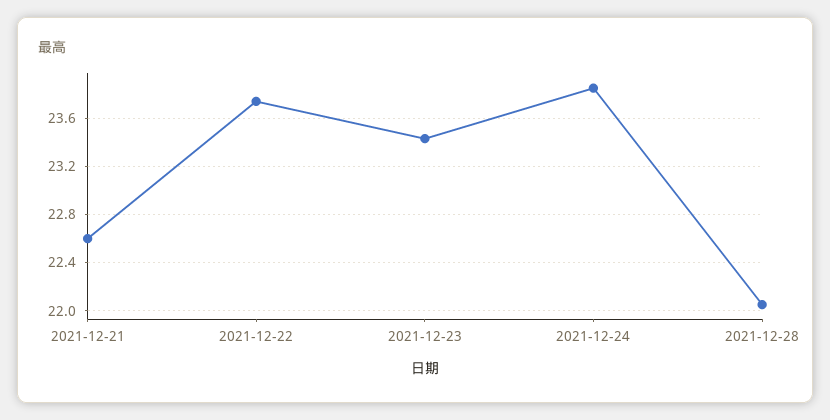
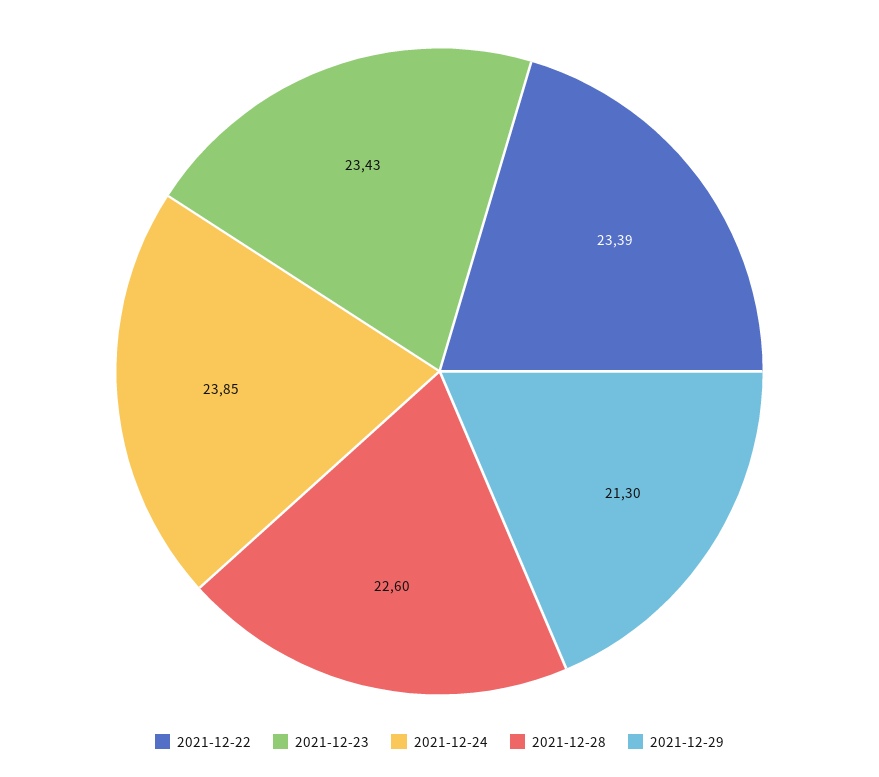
2021-12-21: 22.6 -> none
2021-12-22: 23.75 -> 23.39
2021-12-28: 22.05 -> 22.6
2021-12-29: none -> 21.3

